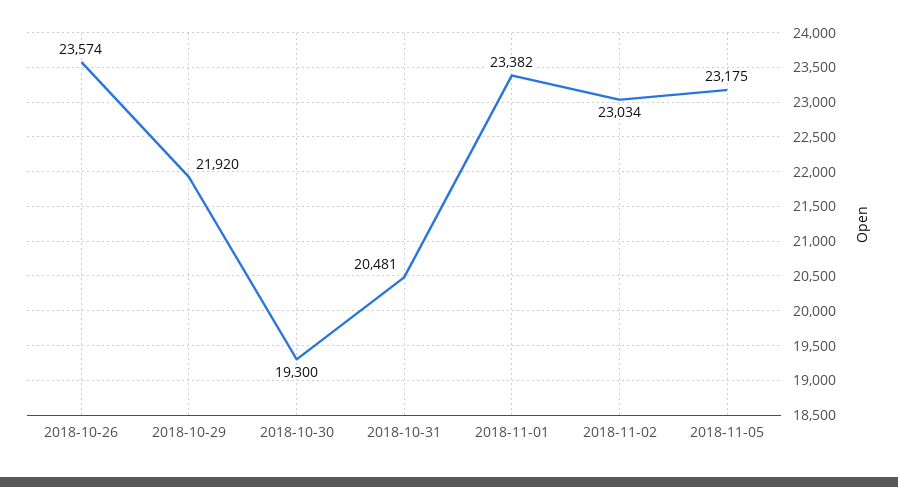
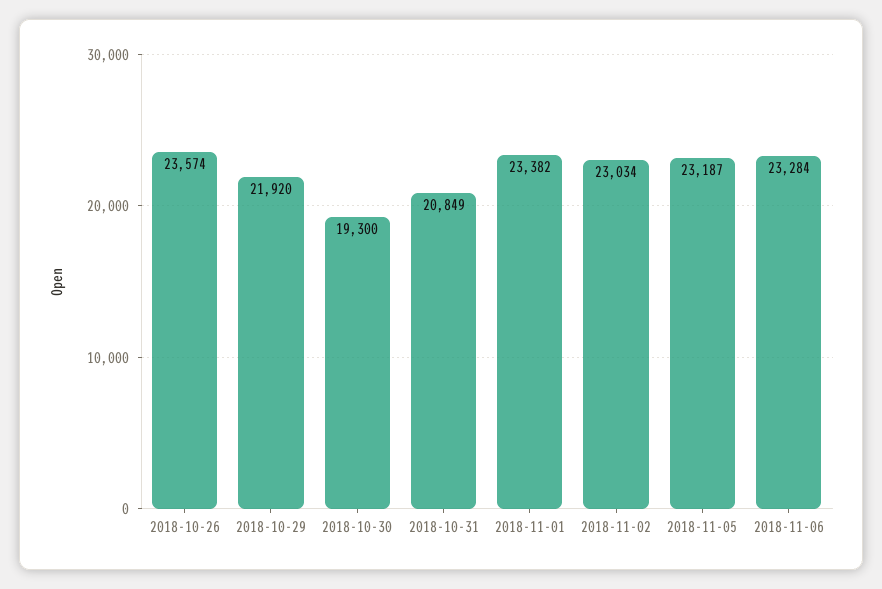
2018-10-31: 20481 -> 20849
2018-11-05: 23175 -> 23187
2018-11-06: none -> 23284

